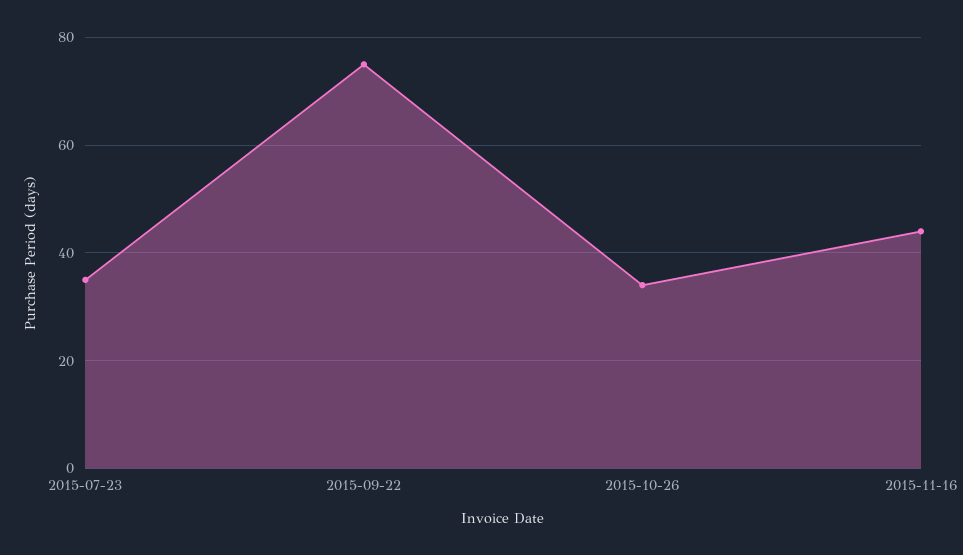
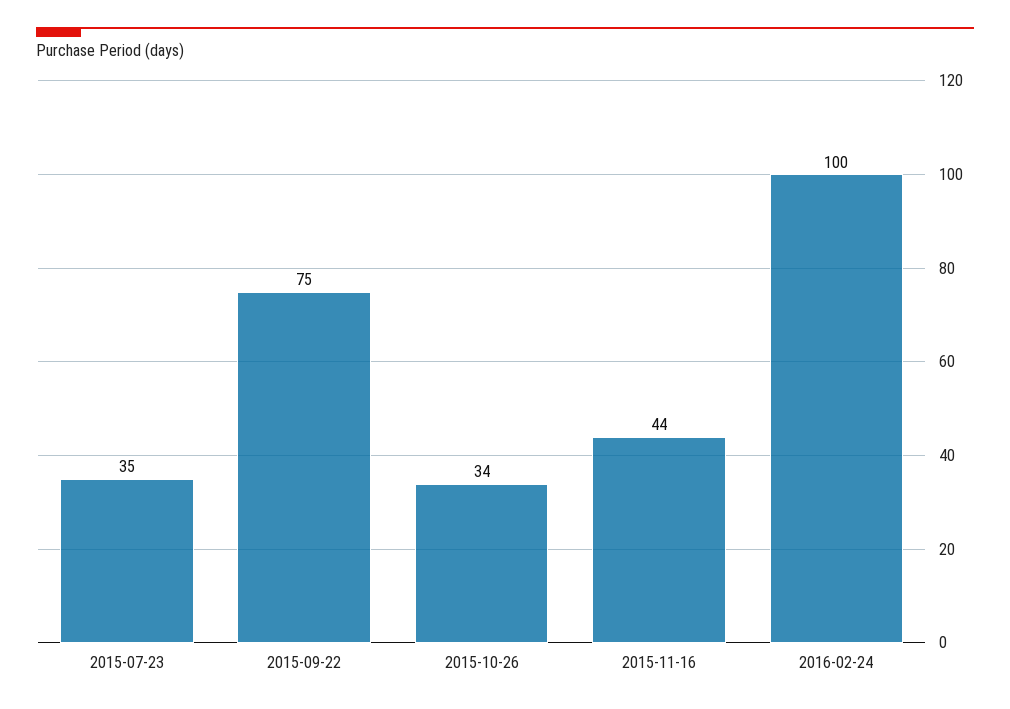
2016-02-24: none -> 100

